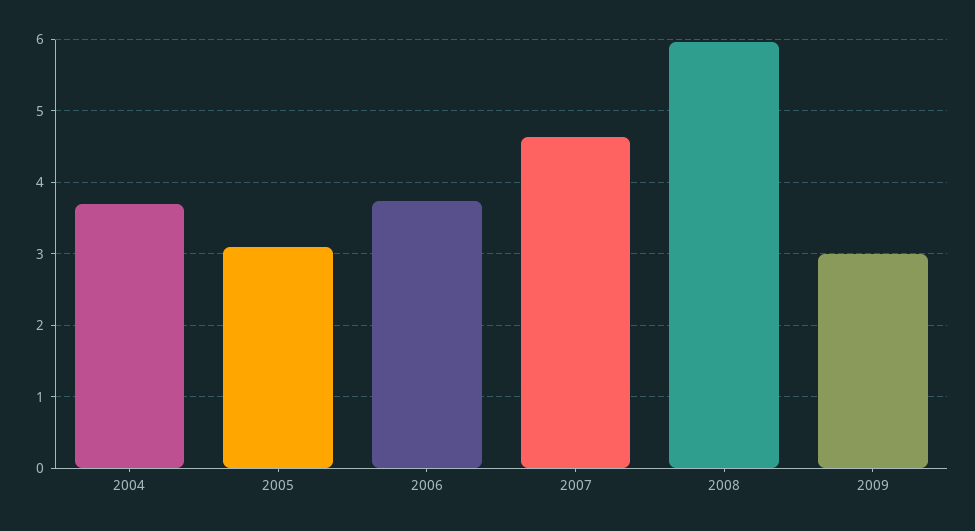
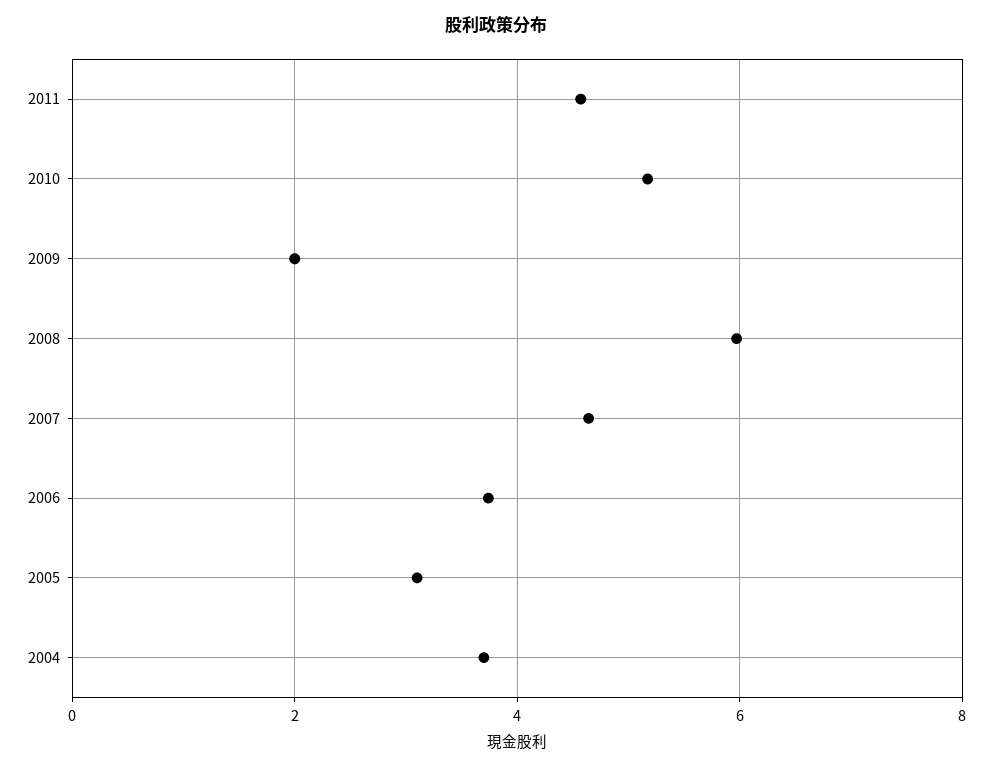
2009: 3 -> 2
2011: none -> 4.6
2010: none -> 5.2

